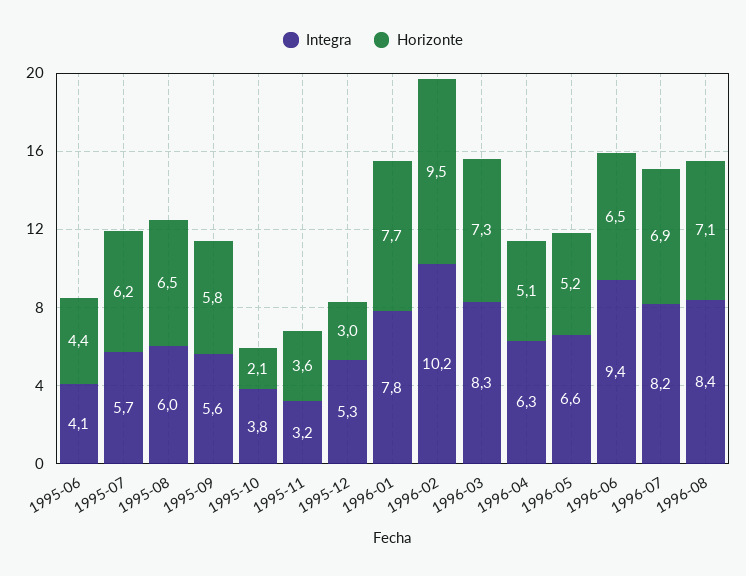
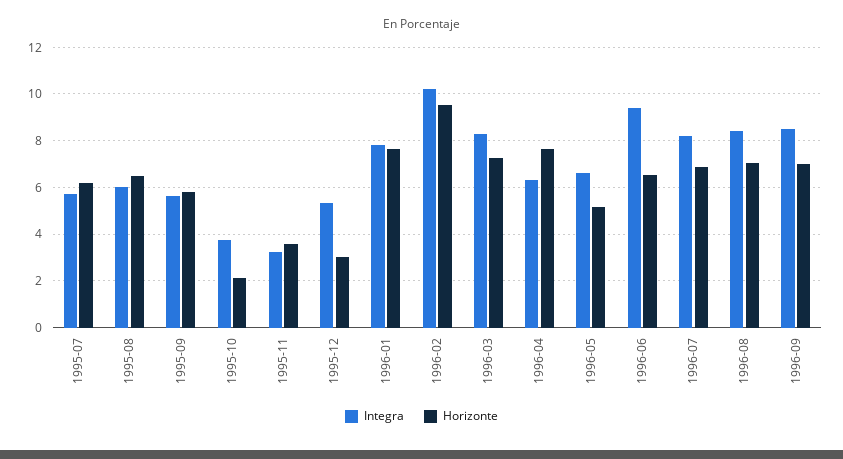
Integra, 1995-06: 4.1 -> none
Horizonte, 1995-06: 4.4 -> none
Horizonte, 1996-04: 5.1 -> 7.5
Integra, 1996-09: none -> 8.5
Horizonte, 1996-09: none -> 7

